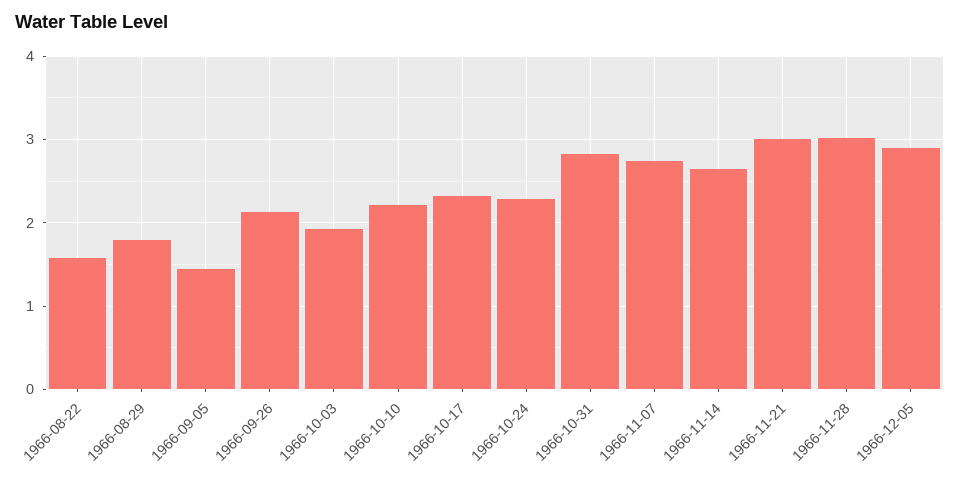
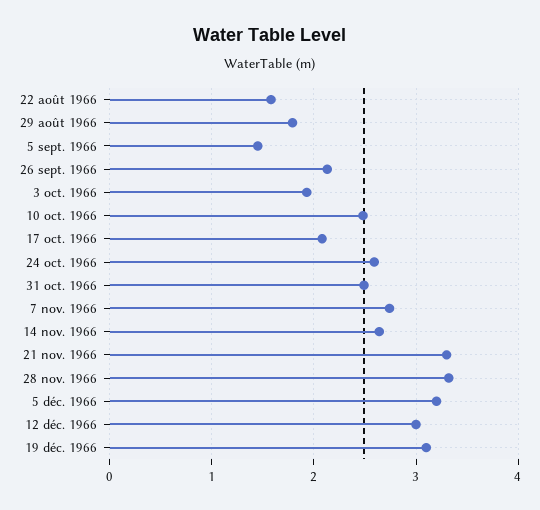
1966-10-10: 2.2 -> 2.5
1966-10-17: 2.3 -> 2.1
1966-10-24: 2.3 -> 2.6
1966-10-31: 2.8 -> 2.5
1966-11-21: 3 -> 3.3
1966-11-28: 3 -> 3.3
1966-12-05: 2.9 -> 3.2
12 déc. 1966: none -> 3
19 déc. 1966: none -> 3.1

